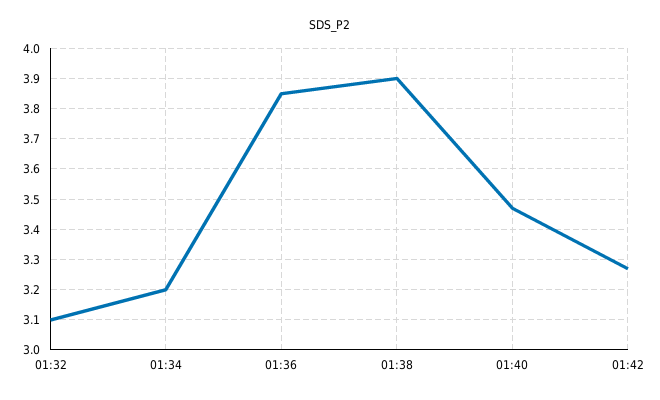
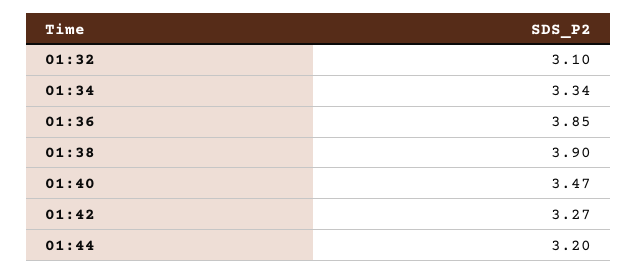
01:34: 3.2 -> 3.34
01:44: none -> 3.2

